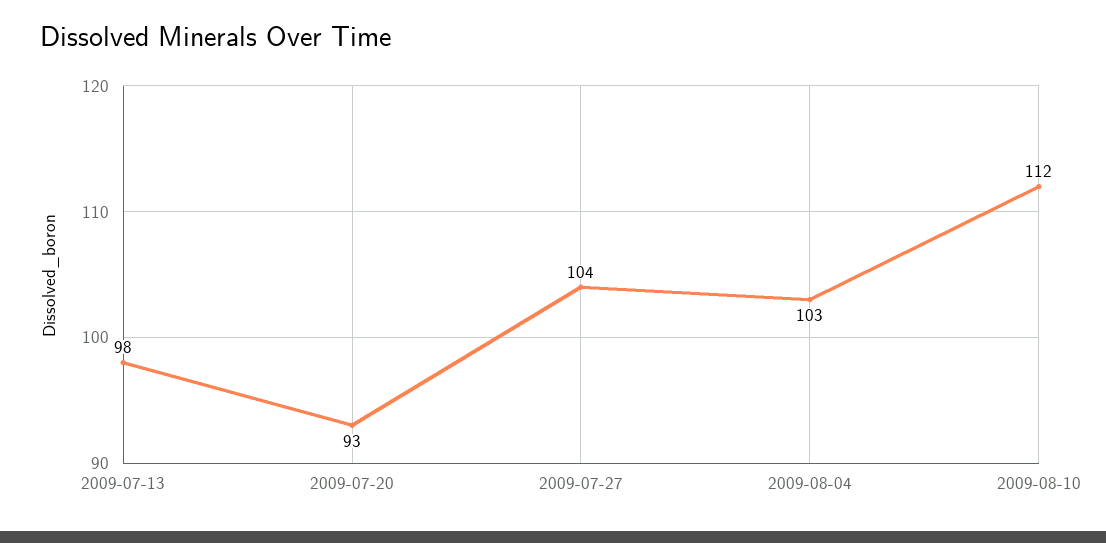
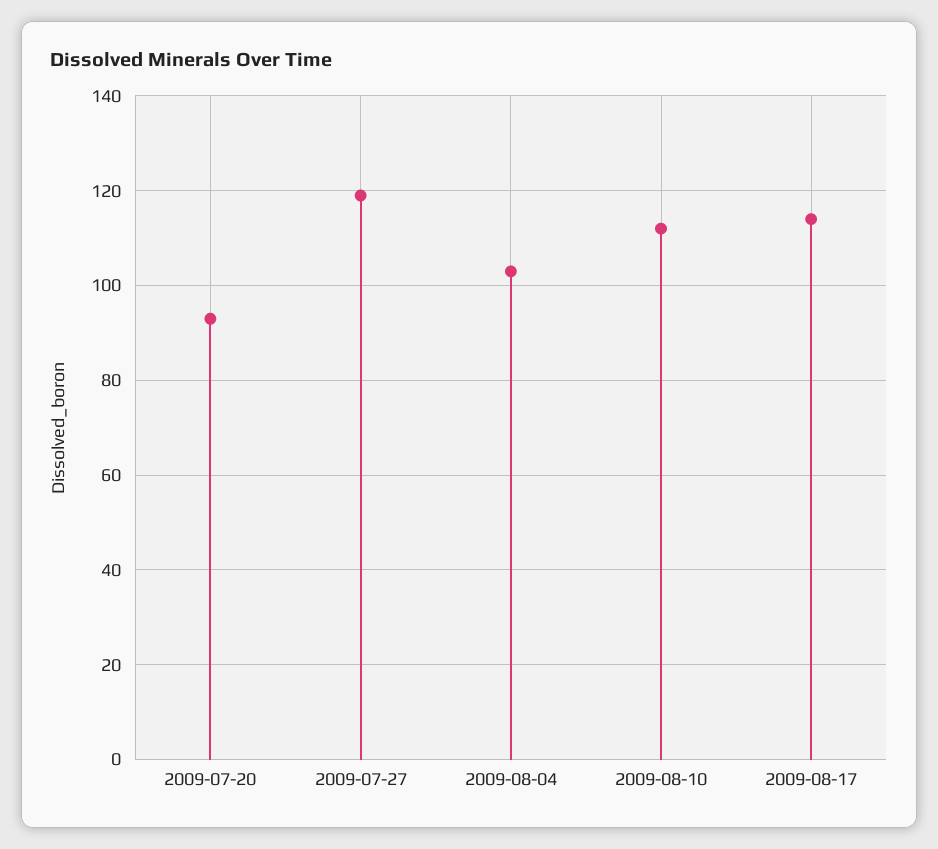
2009-07-13: 98 -> none
2009-07-27: 104 -> 120
2009-08-17: none -> 115

